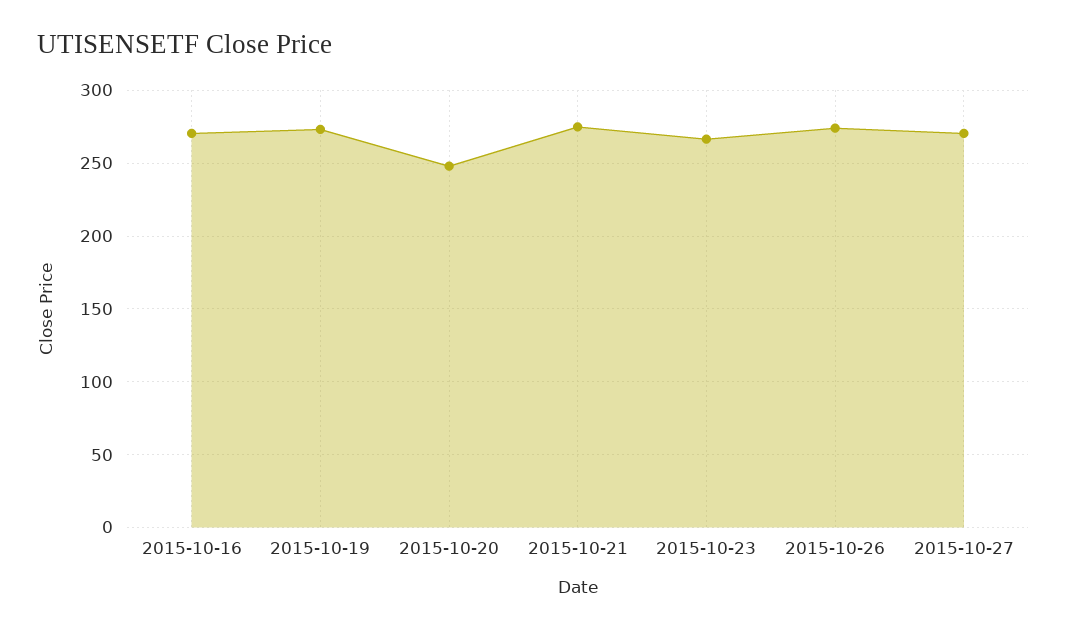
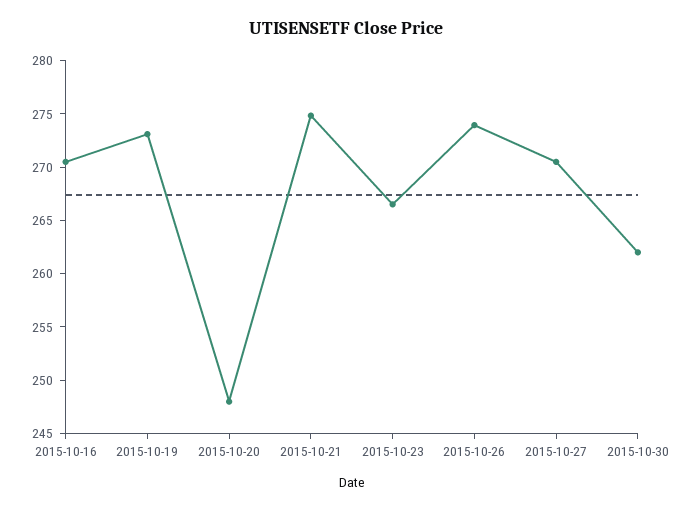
2015-10-30: none -> 262

